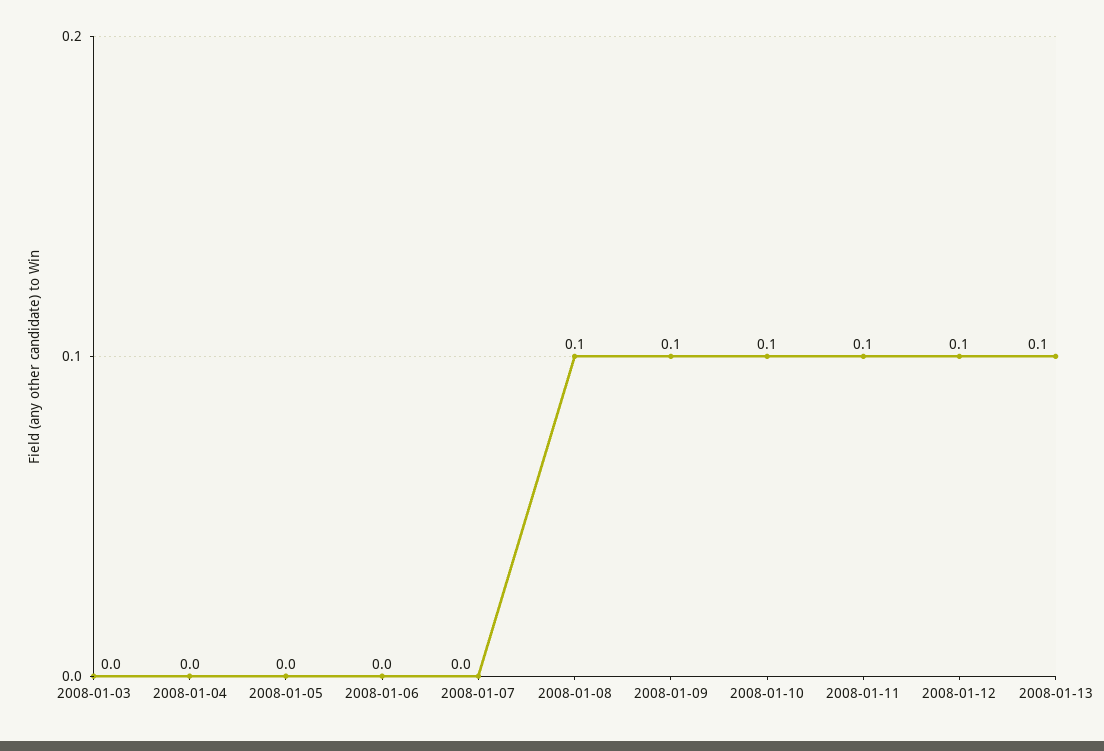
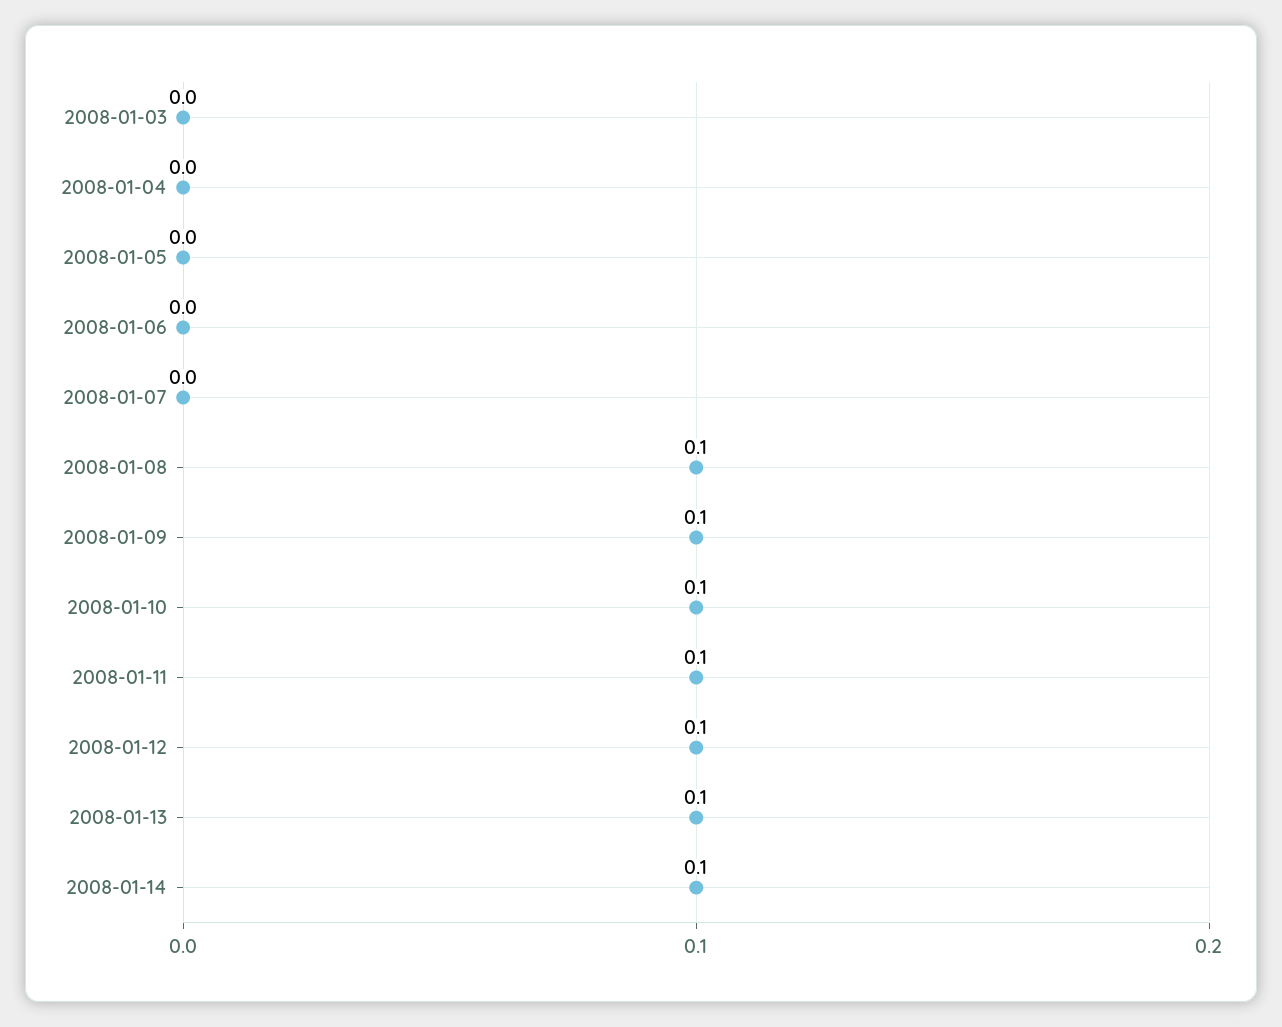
2008-01-14: none -> 0.1

